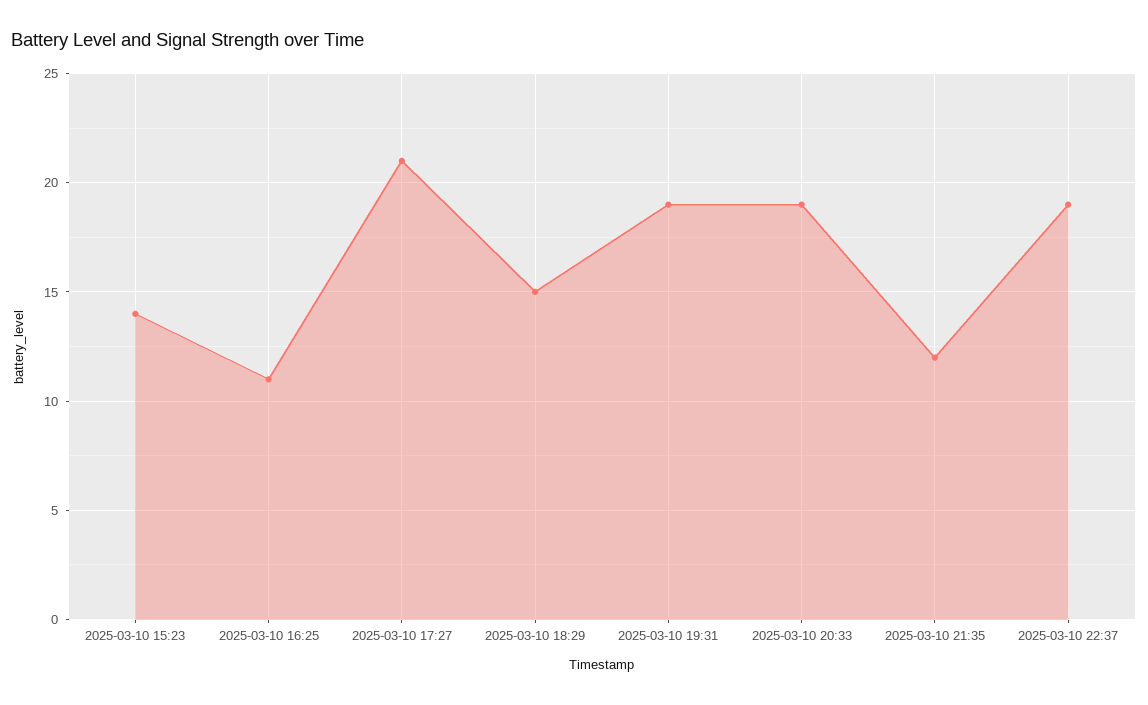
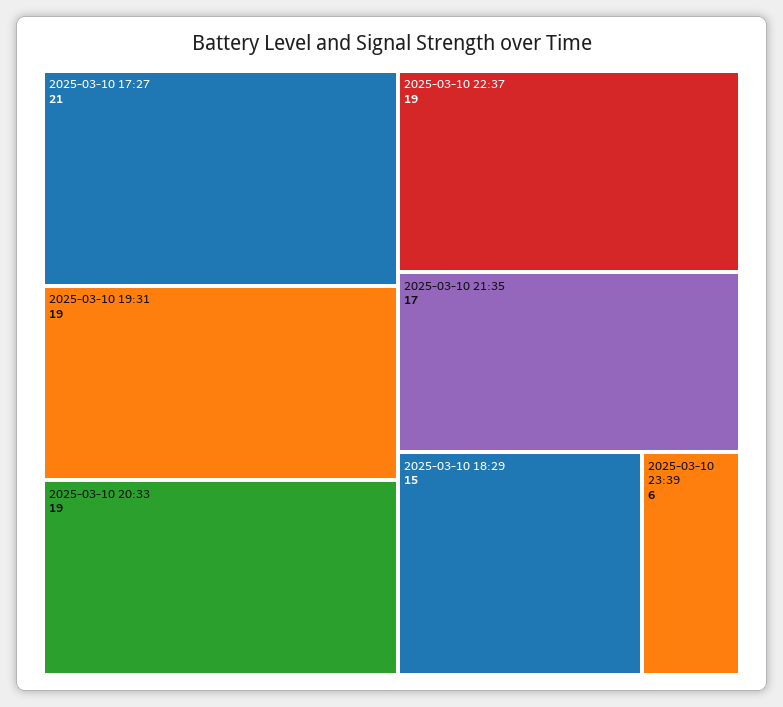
2025-03-10 15:23: 14 -> none
2025-03-10 16:25: 11 -> none
2025-03-10 21:35: 12 -> 17
2025-03-10 23:39: none -> 6

